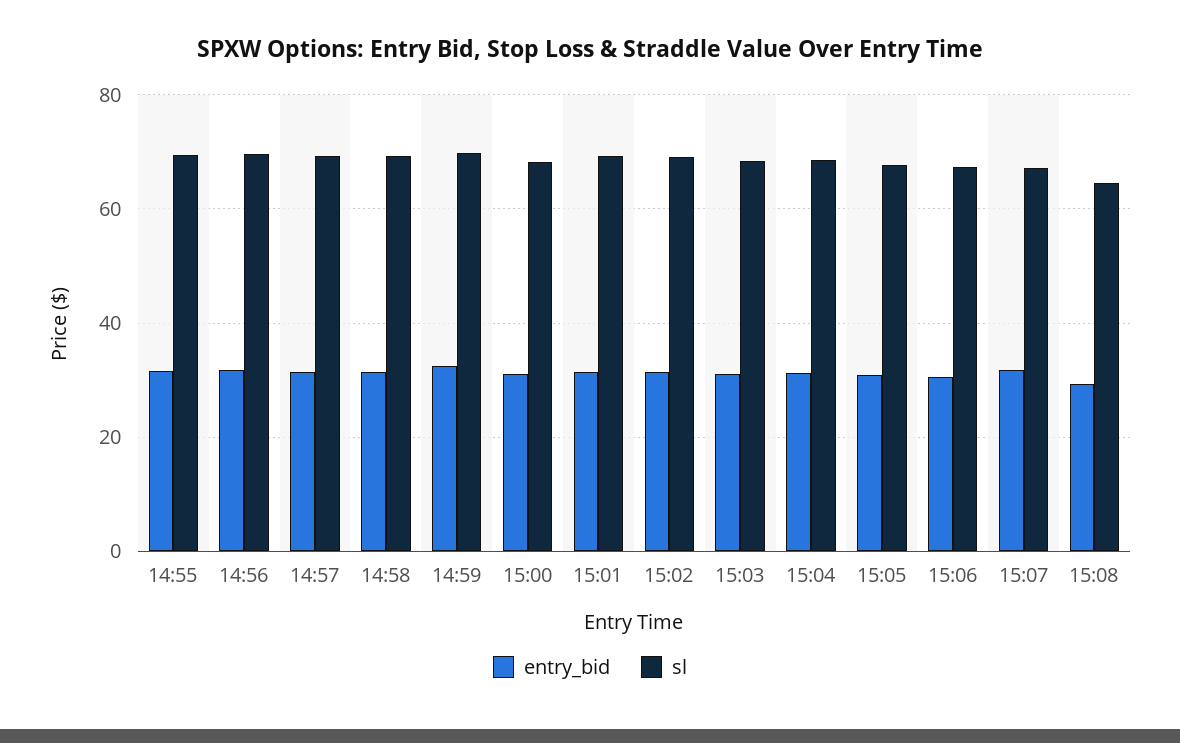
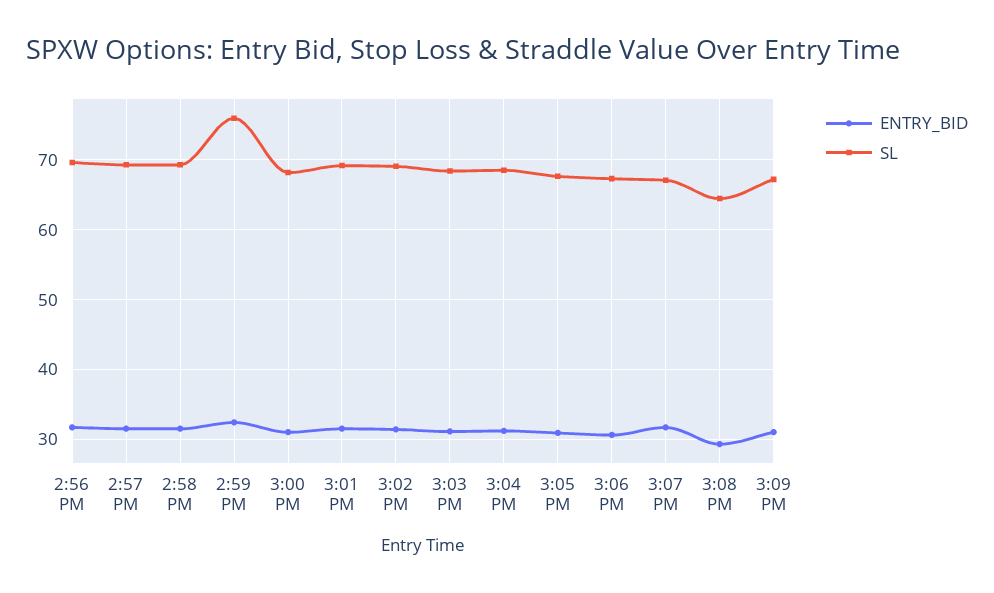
entry_bid, 14:55: 32 -> none
sl, 14:55: 70 -> none
sl, 14:59: 70 -> 76
entry_bid, 3:09 PM: none -> 31
sl, 3:09 PM: none -> 67

